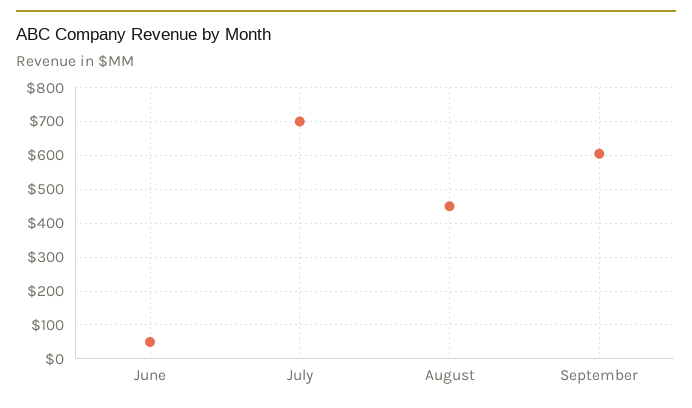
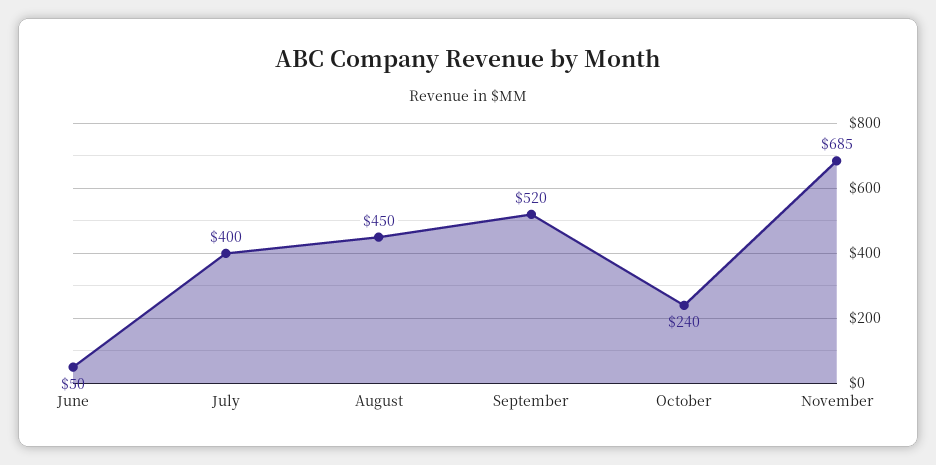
July: 700 -> 400
September: 600 -> 520
October: none -> 240
November: none -> 685

